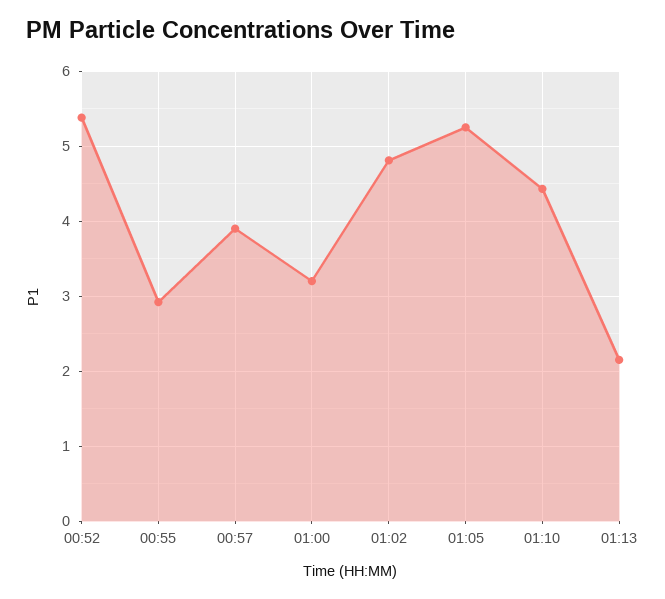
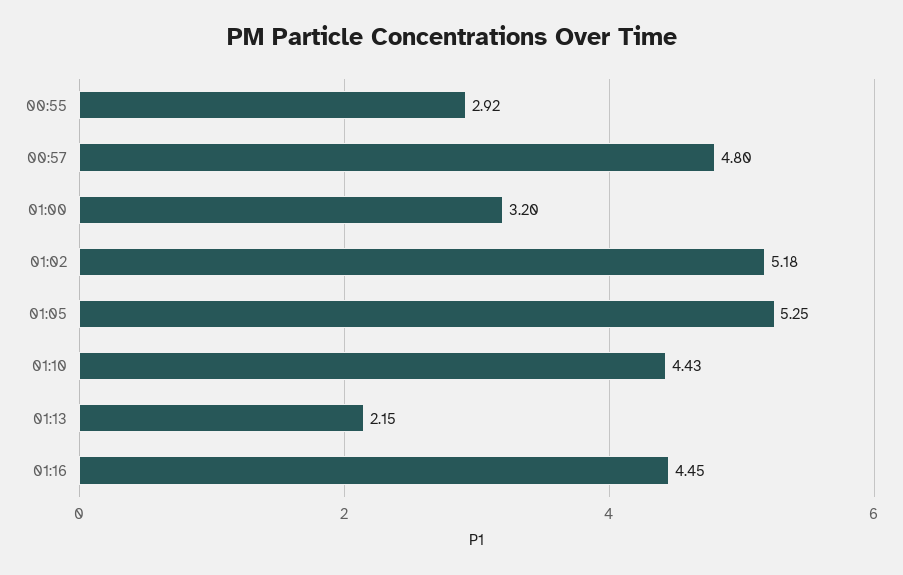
00:52: 5.4 -> none
00:57: 3.9 -> 4.8
01:02: 4.8 -> 5.18
01:16: none -> 4.45

